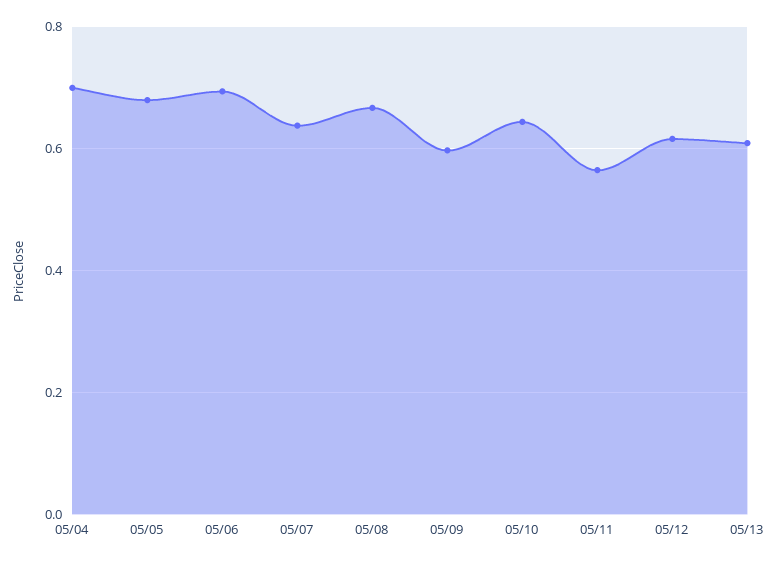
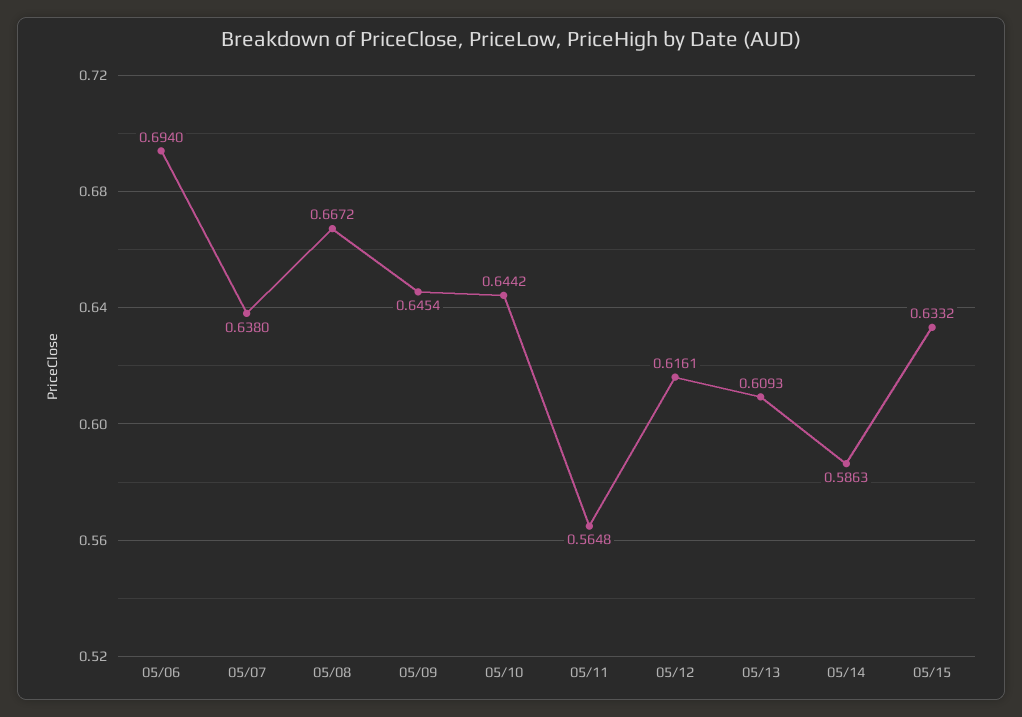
05/04: 0.7 -> none
05/05: 0.68 -> none
05/09: 0.6 -> 0.6454
05/14: none -> 0.5863
05/15: none -> 0.6332

